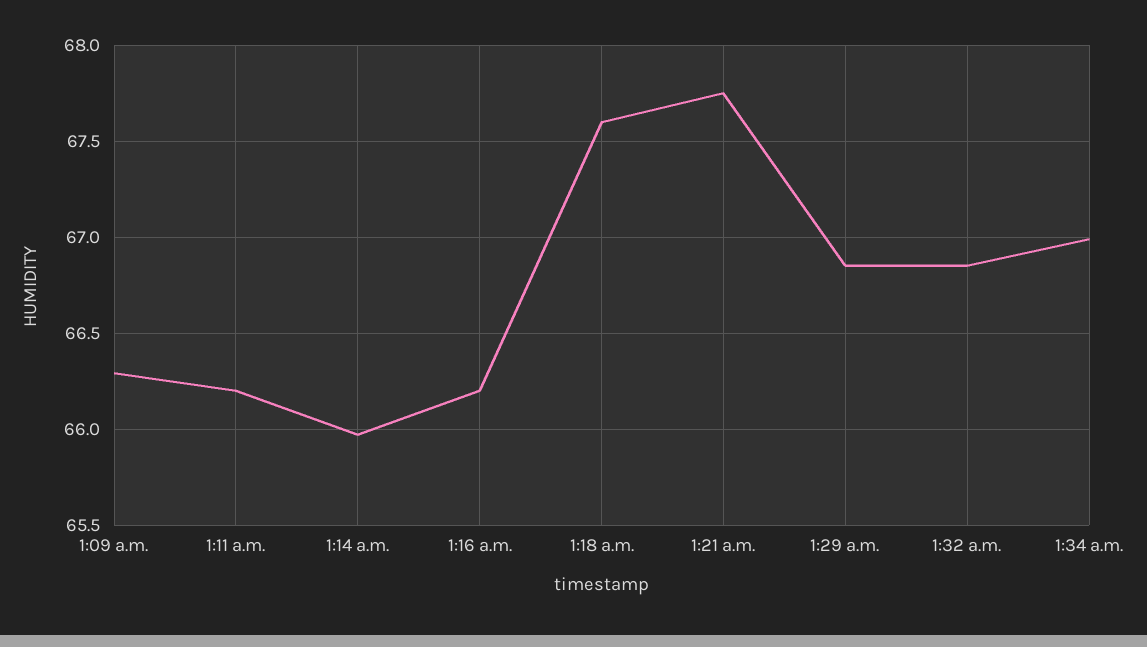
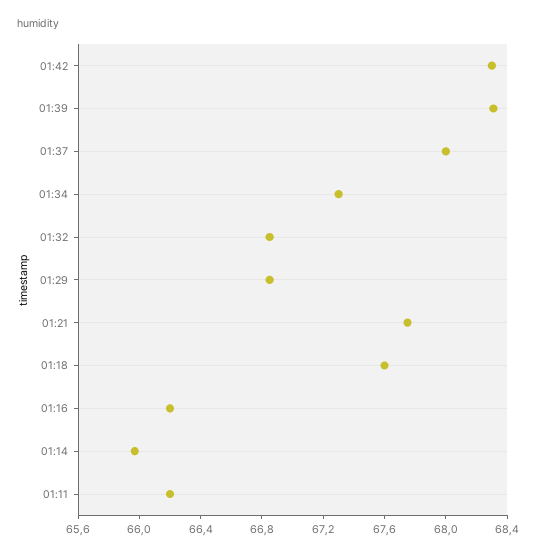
1:09 a.m.: 66.3 -> none
1:34 a.m.: 67 -> 67.3
01:42: none -> 68.3
01:39: none -> 68.3
01:37: none -> 68

